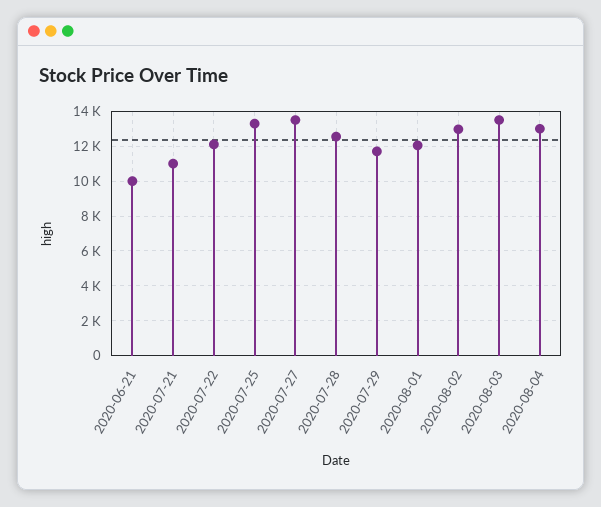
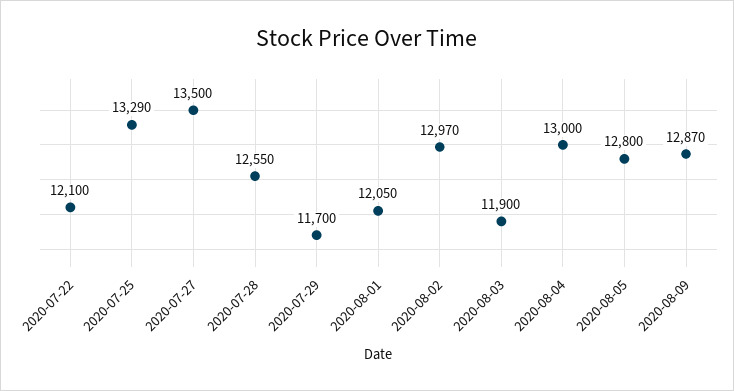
2020-06-21: 10000 -> none
2020-07-21: 11000 -> none
2020-08-03: 13500 -> 11900
2020-08-05: none -> 12800
2020-08-09: none -> 12870

